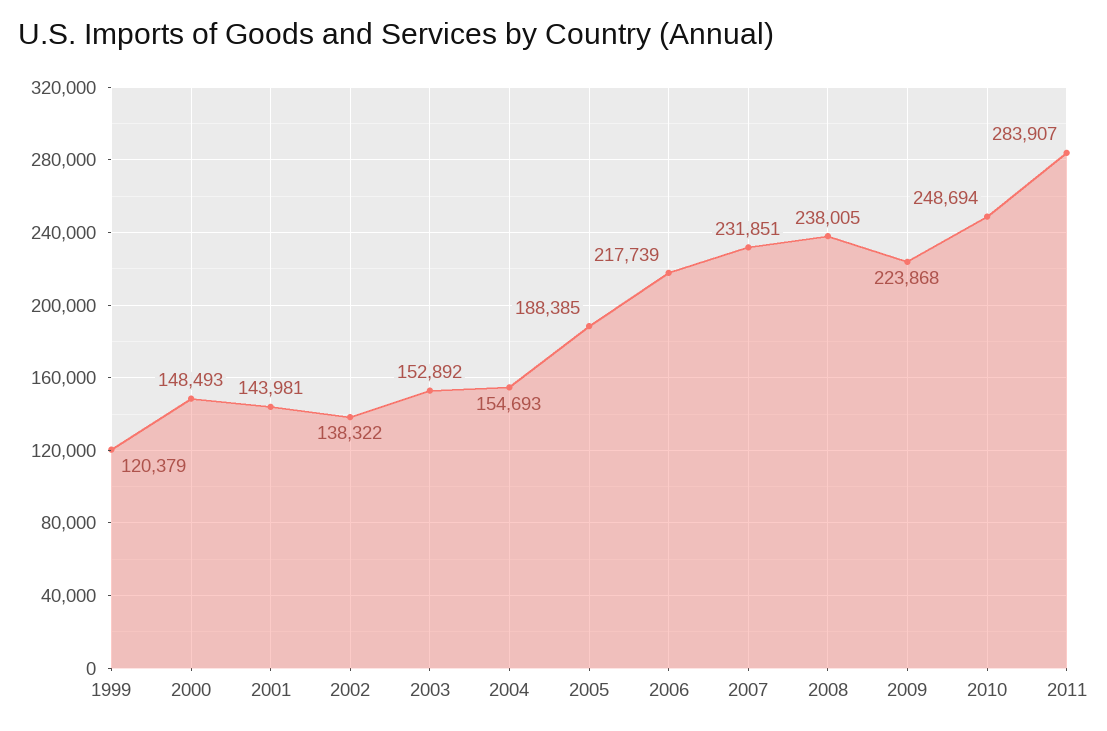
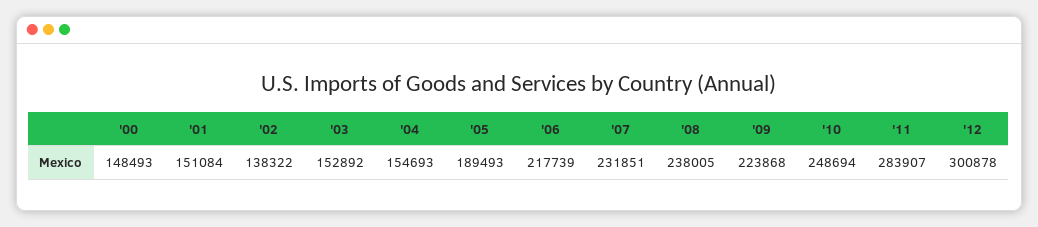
1999: 120379 -> none
2001: 143981 -> 151084
2005: 188385 -> 189493
'12: none -> 300878

